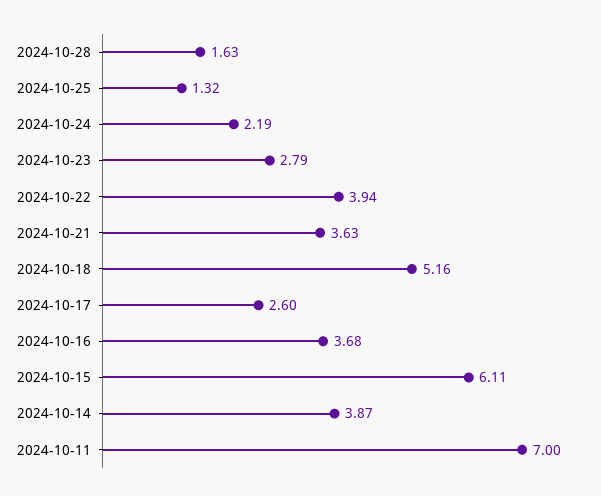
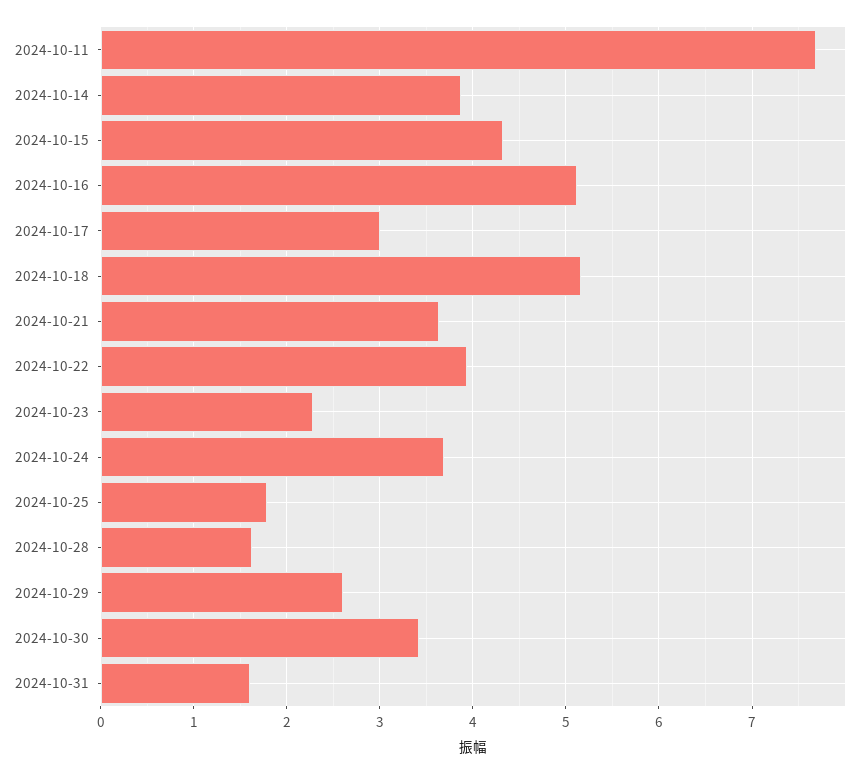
2024-10-25: 1.32 -> 1.8
2024-10-24: 2.19 -> 3.7
2024-10-23: 2.79 -> 2.3
2024-10-17: 2.6 -> 3
2024-10-16: 3.68 -> 5.1
2024-10-15: 6.11 -> 4.3
2024-10-11: 7 -> 7.7
2024-10-29: none -> 2.6
2024-10-30: none -> 3.4
2024-10-31: none -> 1.6

